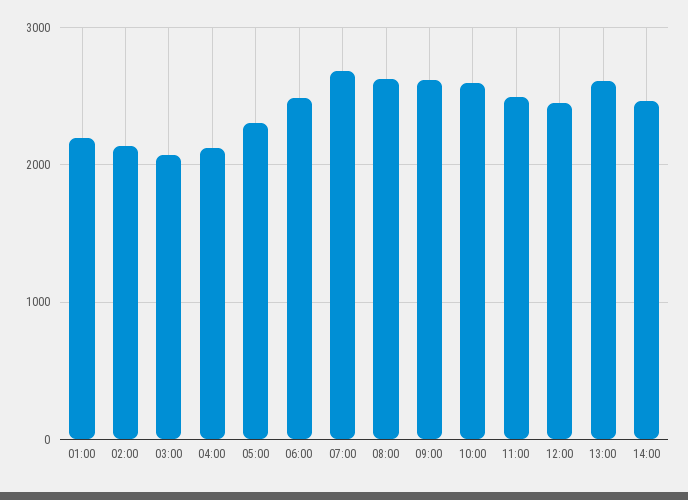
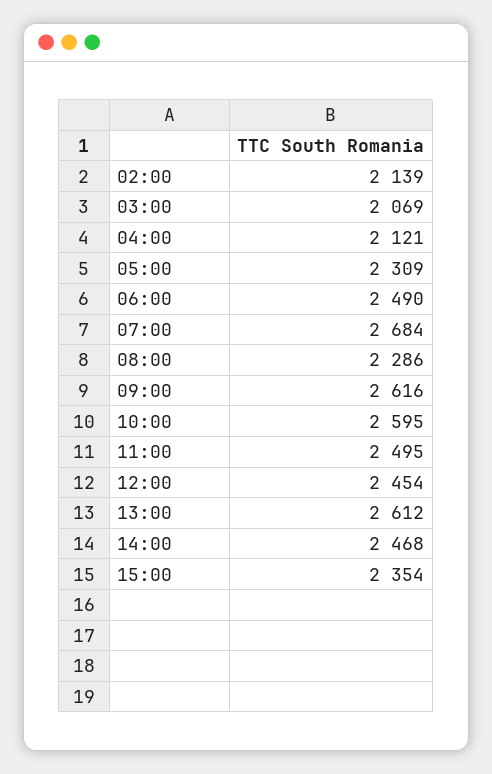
01:00: 2200 -> none
08:00: 2600 -> 2286
15:00: none -> 2354

